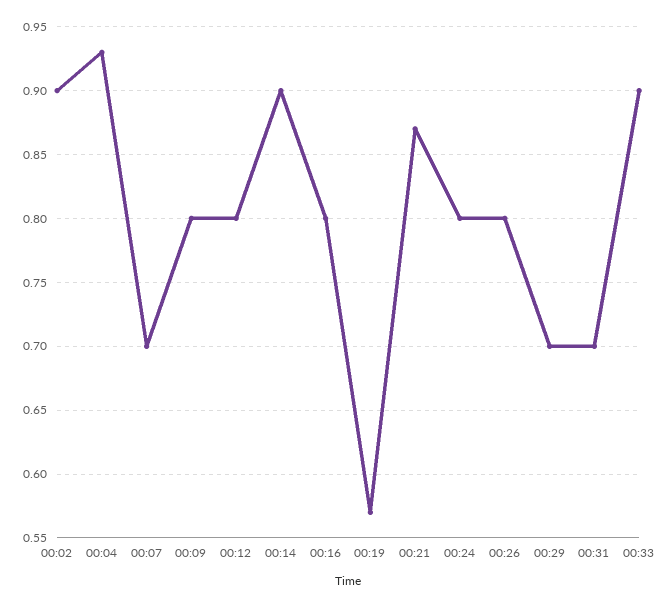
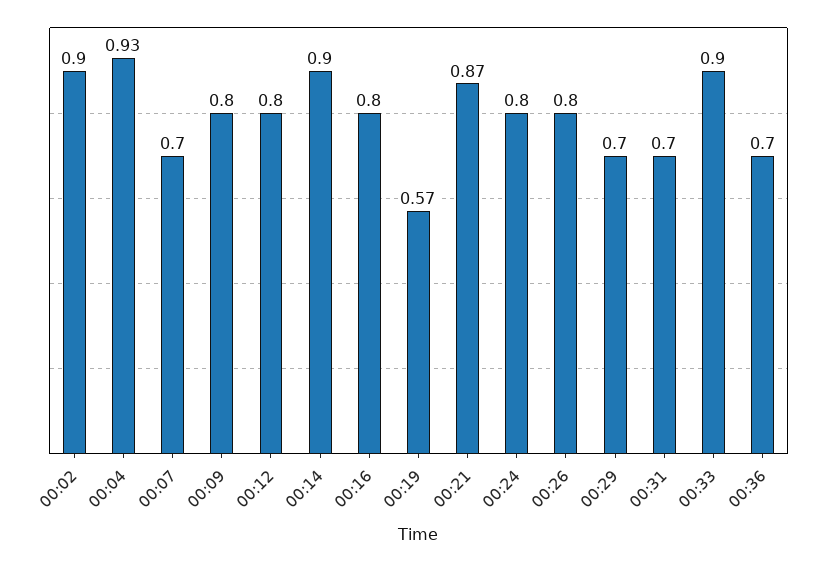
00:36: none -> 0.7

